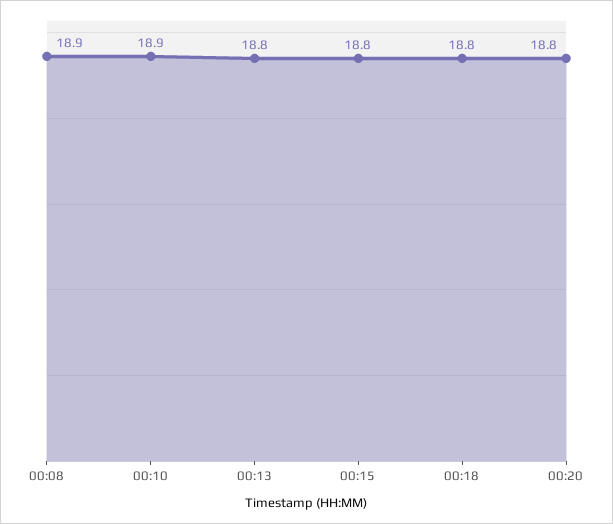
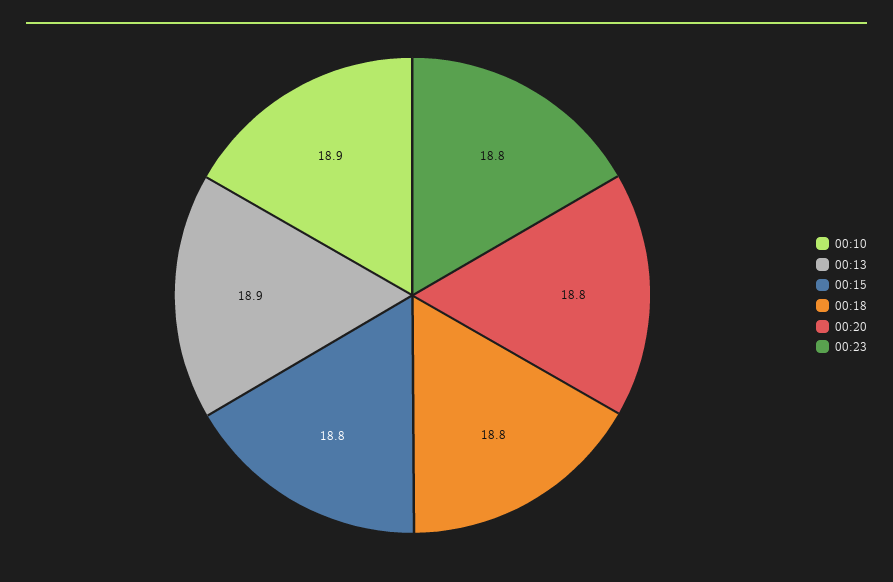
00:08: 18.9 -> none
00:13: 18.8 -> 18.9
00:23: none -> 18.8

